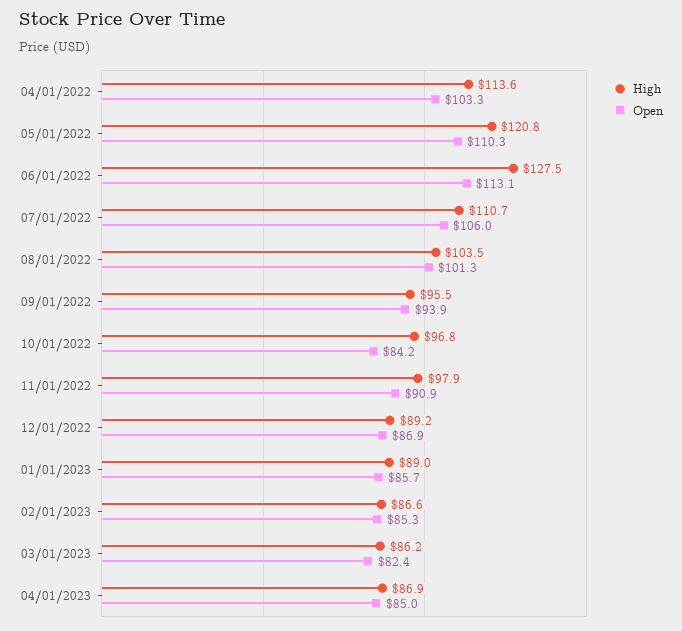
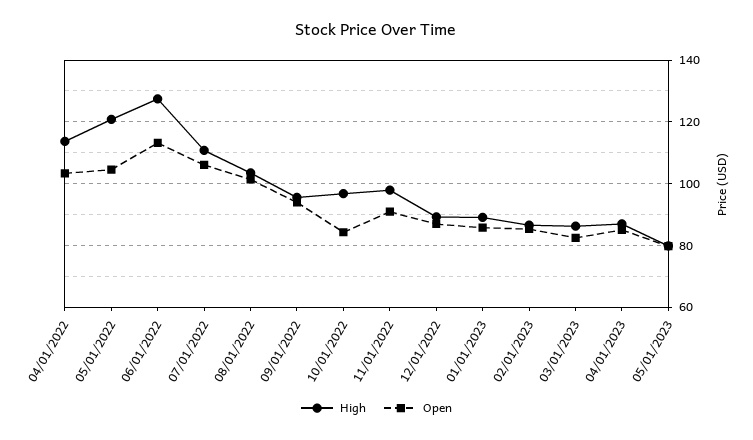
Open, 05/01/2022: 110.3 -> 104
High, 05/01/2023: none -> 80
Open, 05/01/2023: none -> 80

